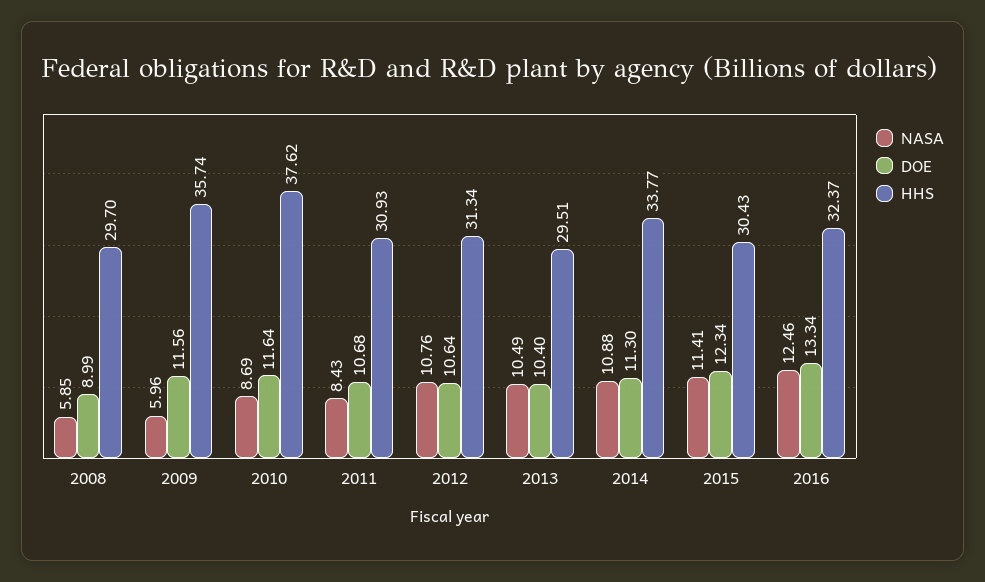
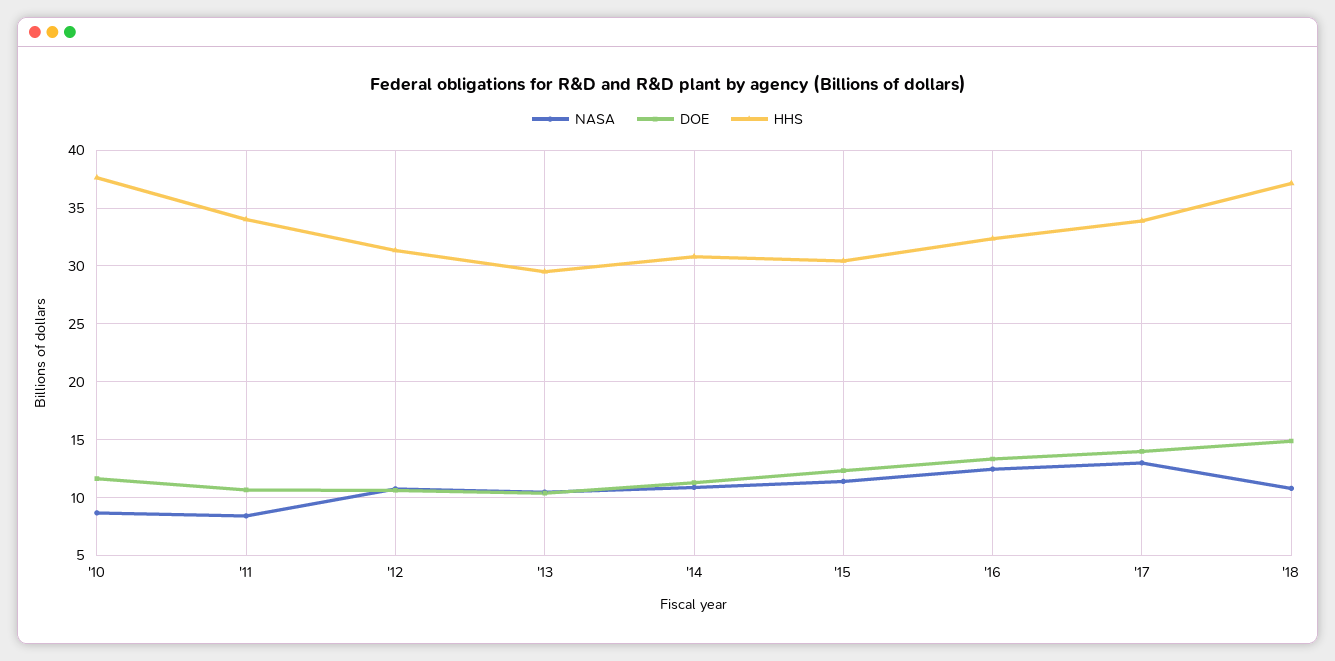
NASA, 2008: 5.85 -> none
DOE, 2008: 8.99 -> none
HHS, 2008: 29.7 -> none
NASA, 2009: 5.96 -> none
DOE, 2009: 11.56 -> none
HHS, 2009: 35.74 -> none
HHS, 2011: 30.93 -> 34
HHS, 2014: 33.77 -> 31
NASA, '17: none -> 13
DOE, '17: none -> 14
HHS, '17: none -> 34
NASA, '18: none -> 11
DOE, '18: none -> 15
HHS, '18: none -> 37

